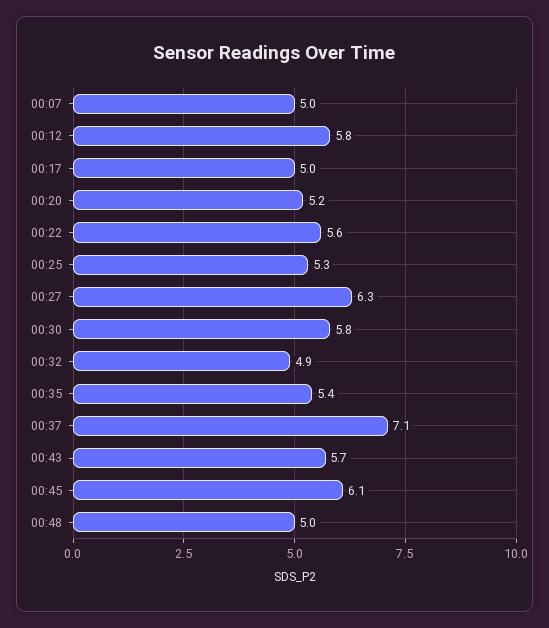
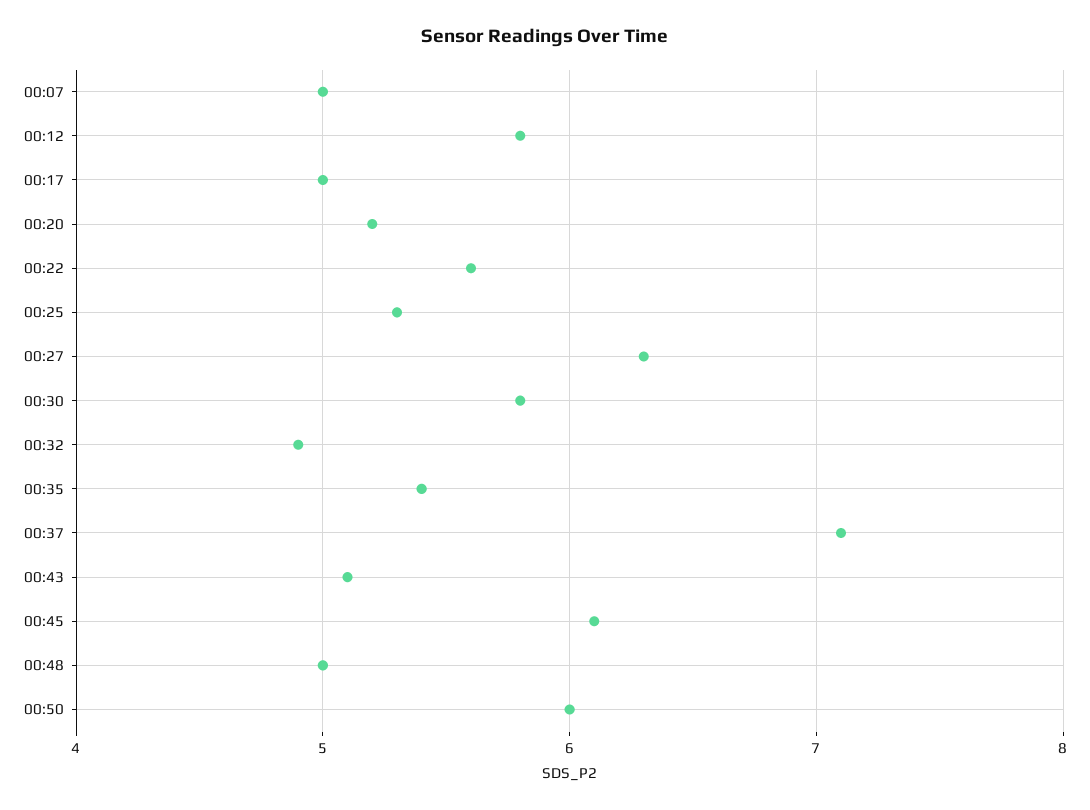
00:43: 5.7 -> 5.1
00:50: none -> 6

